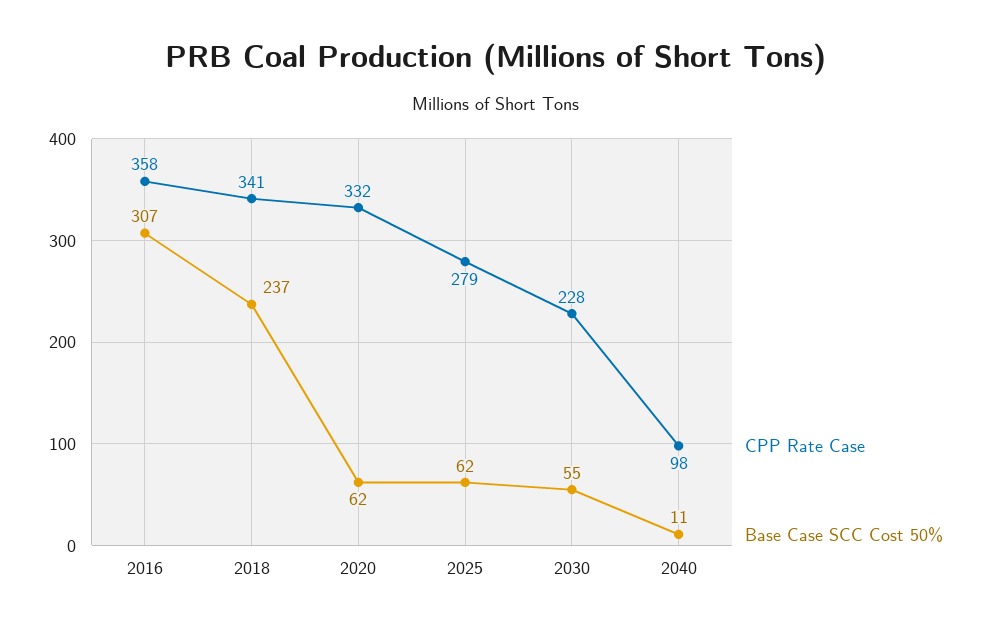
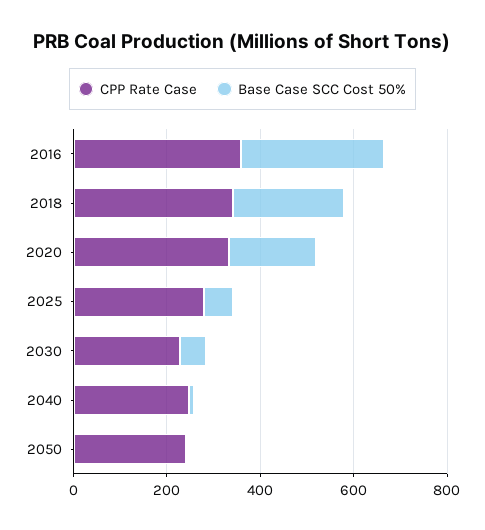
Base Case SCC Cost 50%, 2020: 62 -> 200
CPP Rate Case, 2040: 98 -> 250
CPP Rate Case, 2050: none -> 250
Base Case SCC Cost 50%, 2050: none -> 0

